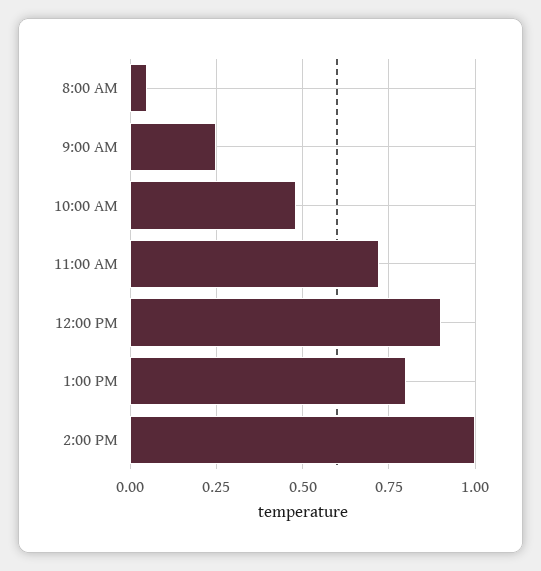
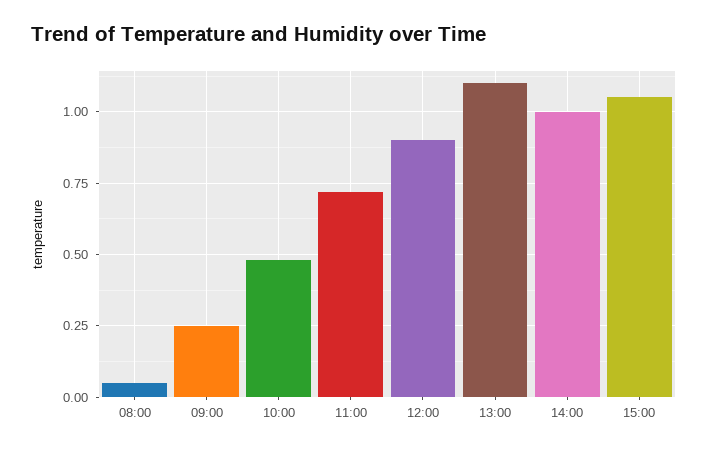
1:00 PM: 0.8 -> 1.1
15:00: none -> 1.05

